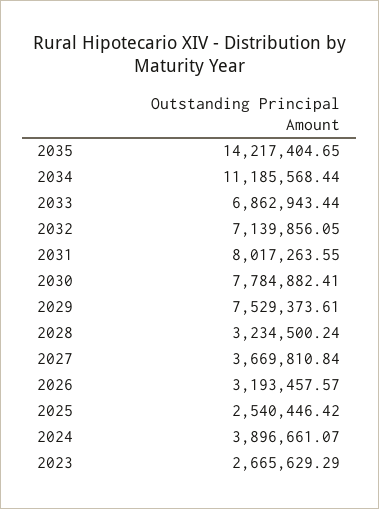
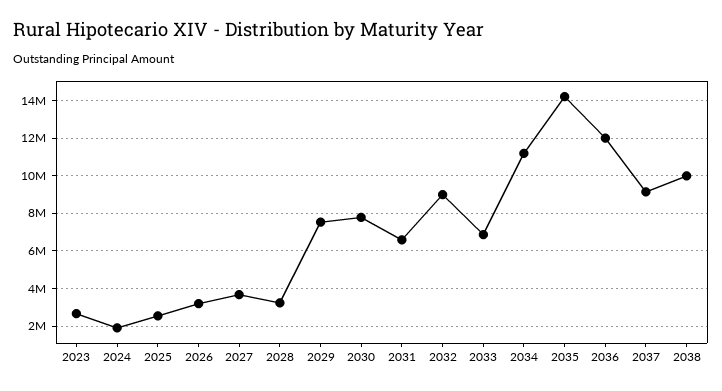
2032: 7139856.05 -> 9000000
2031: 8017263.55 -> 6500000
2024: 3896661.07 -> 2000000
2036: none -> 12000000
2037: none -> 9000000
2038: none -> 10000000

